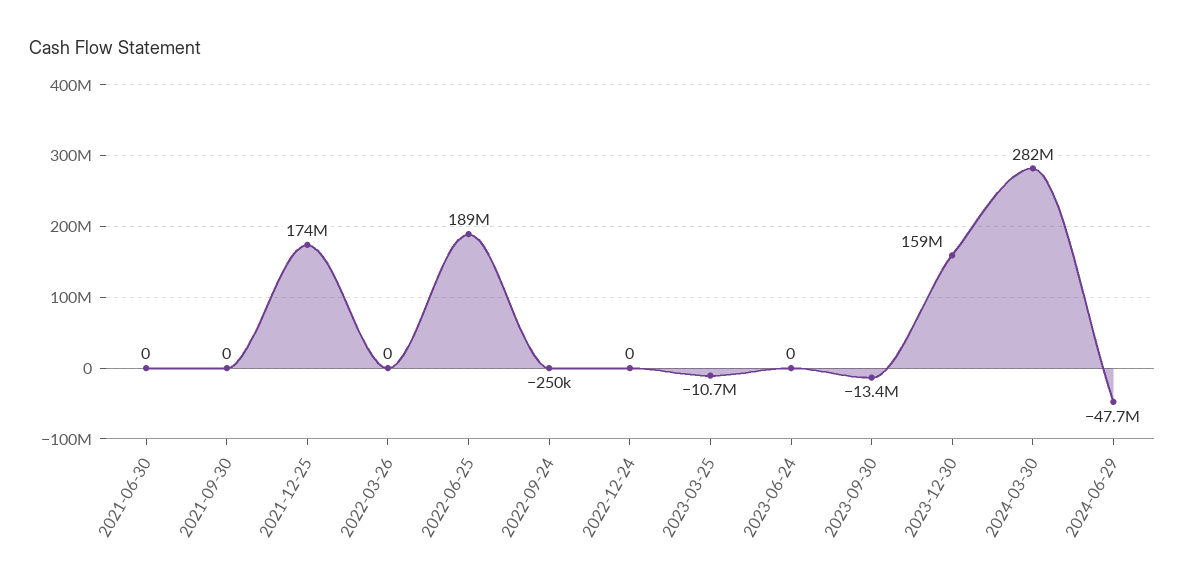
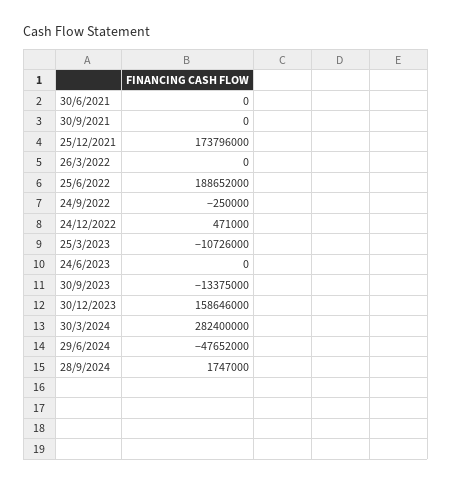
2022-12-24: 0 -> 471000
28/9/2024: none -> 1747000

